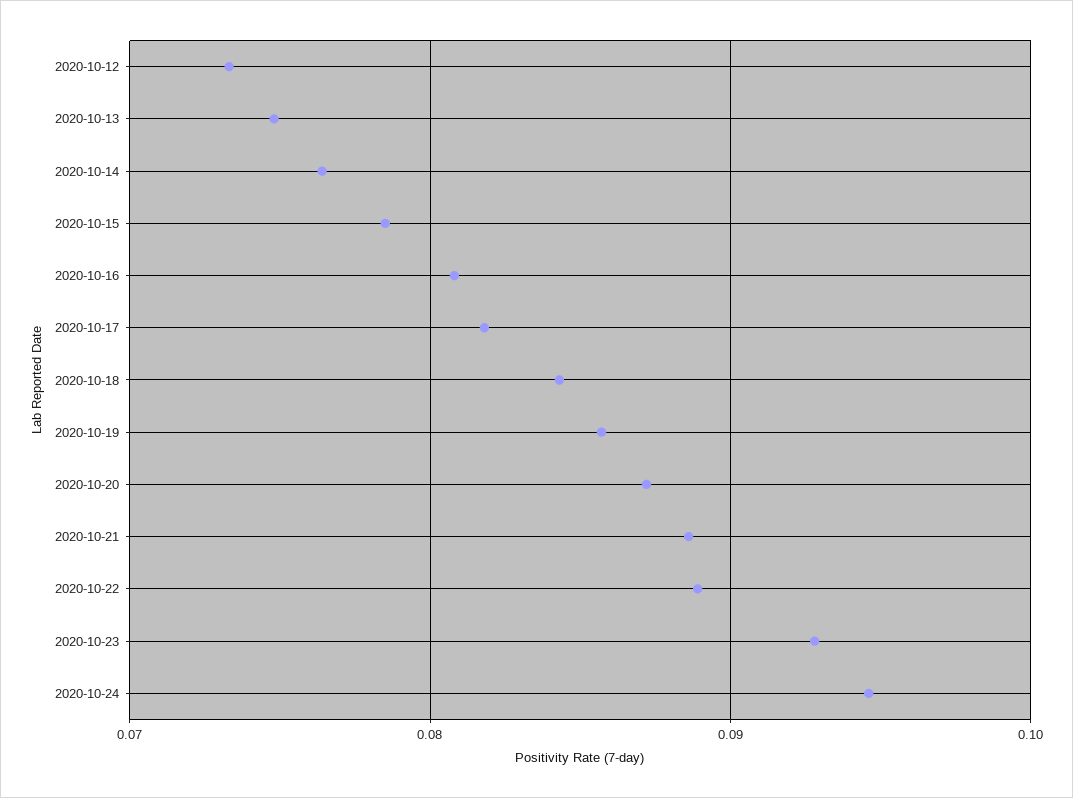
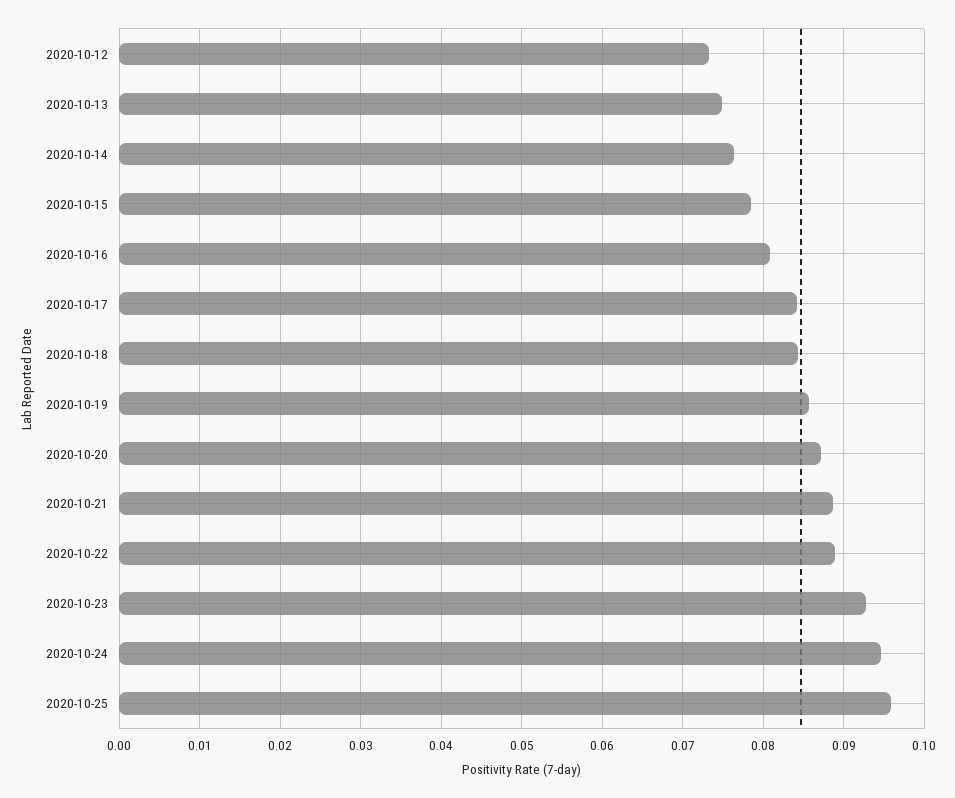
2020-10-17: 0.082 -> 0.084
2020-10-25: none -> 0.096

